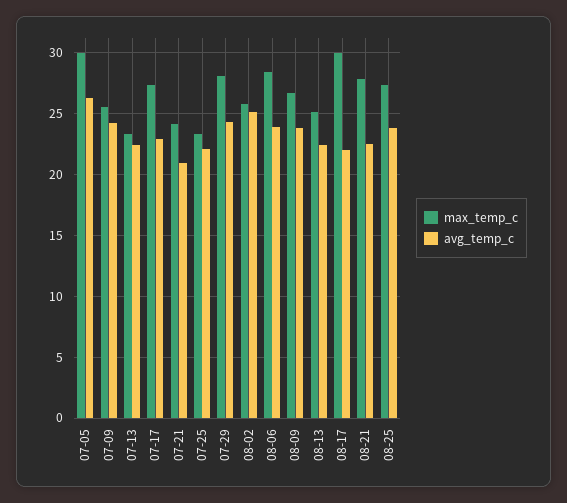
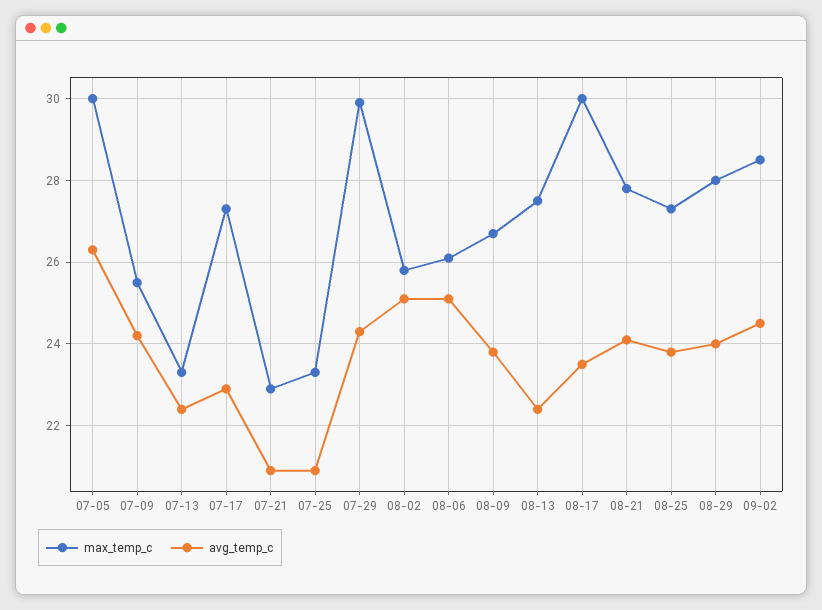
max_temp_c, 07-21: 24 -> 23
avg_temp_c, 07-25: 22 -> 21
max_temp_c, 07-29: 28 -> 30
max_temp_c, 08-06: 28.5 -> 26
avg_temp_c, 08-06: 24 -> 25
max_temp_c, 08-13: 25 -> 27.5
avg_temp_c, 08-17: 22 -> 23.5
avg_temp_c, 08-21: 22.5 -> 24
max_temp_c, 08-29: none -> 28
avg_temp_c, 08-29: none -> 24
max_temp_c, 09-02: none -> 28.5
avg_temp_c, 09-02: none -> 24.5

